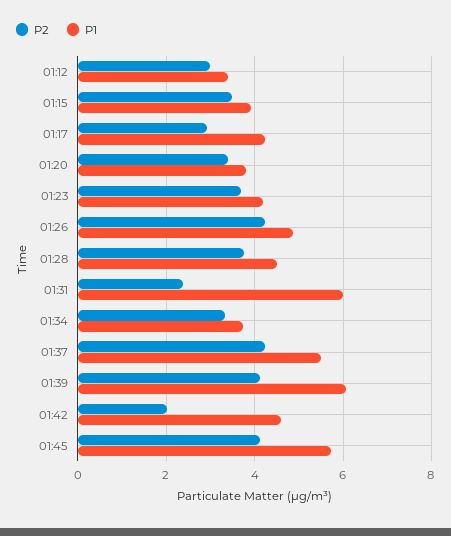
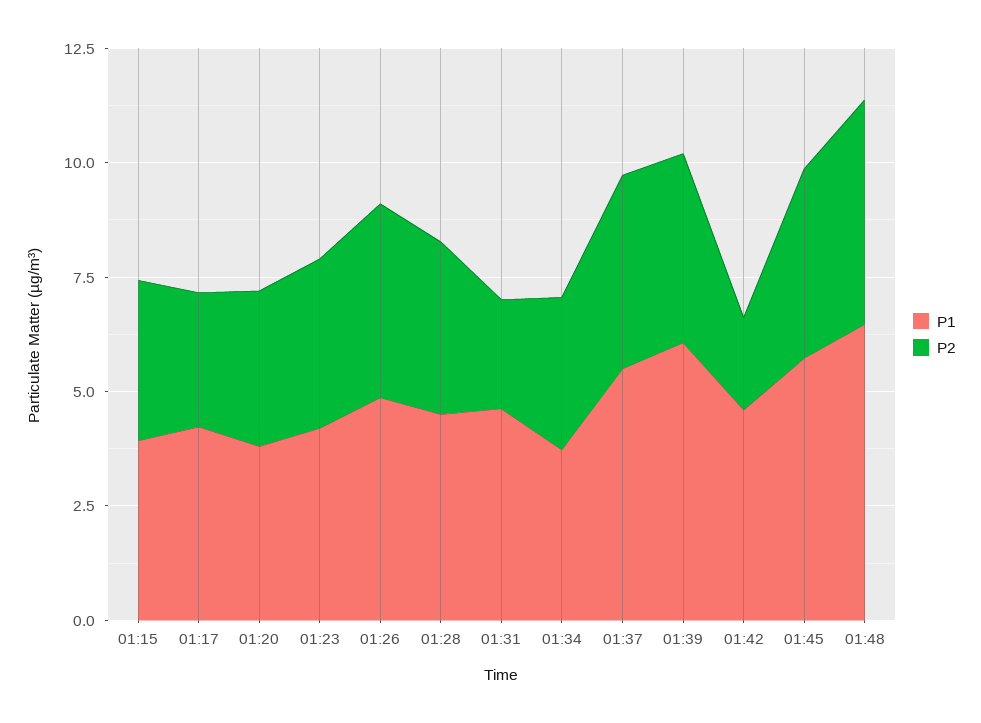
P2, 01:12: 3 -> none
P1, 01:12: 3.4 -> none
P1, 01:31: 6 -> 4.5
P1, 01:48: none -> 6.5
P2, 01:48: none -> 5

